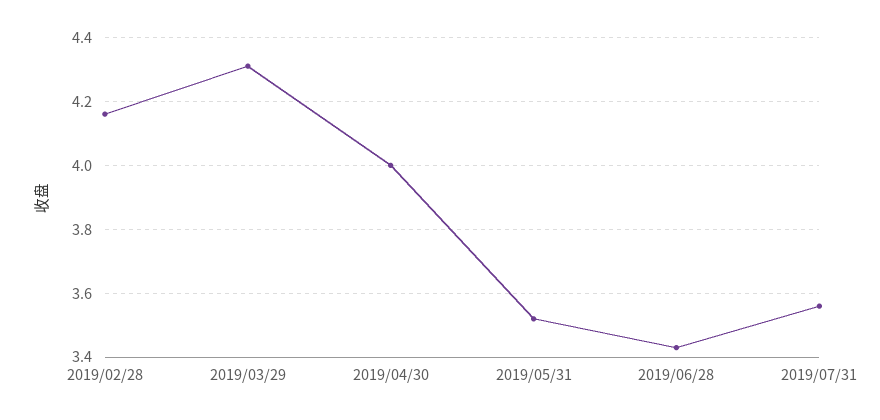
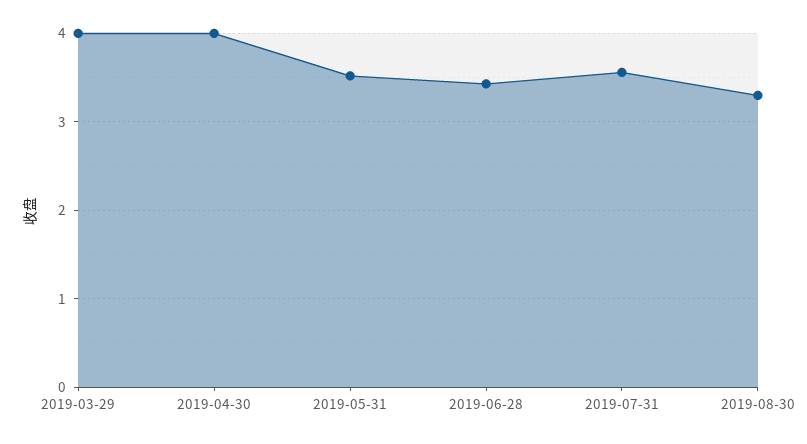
2019/02/28: 4.15 -> none
2019/03/29: 4.3 -> 4
2019-08-30: none -> 3.3

